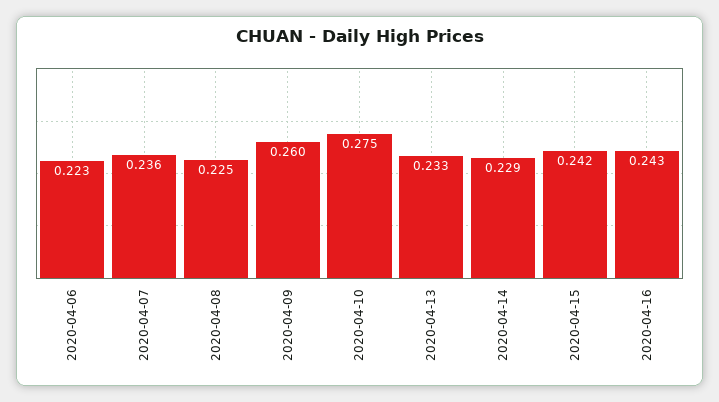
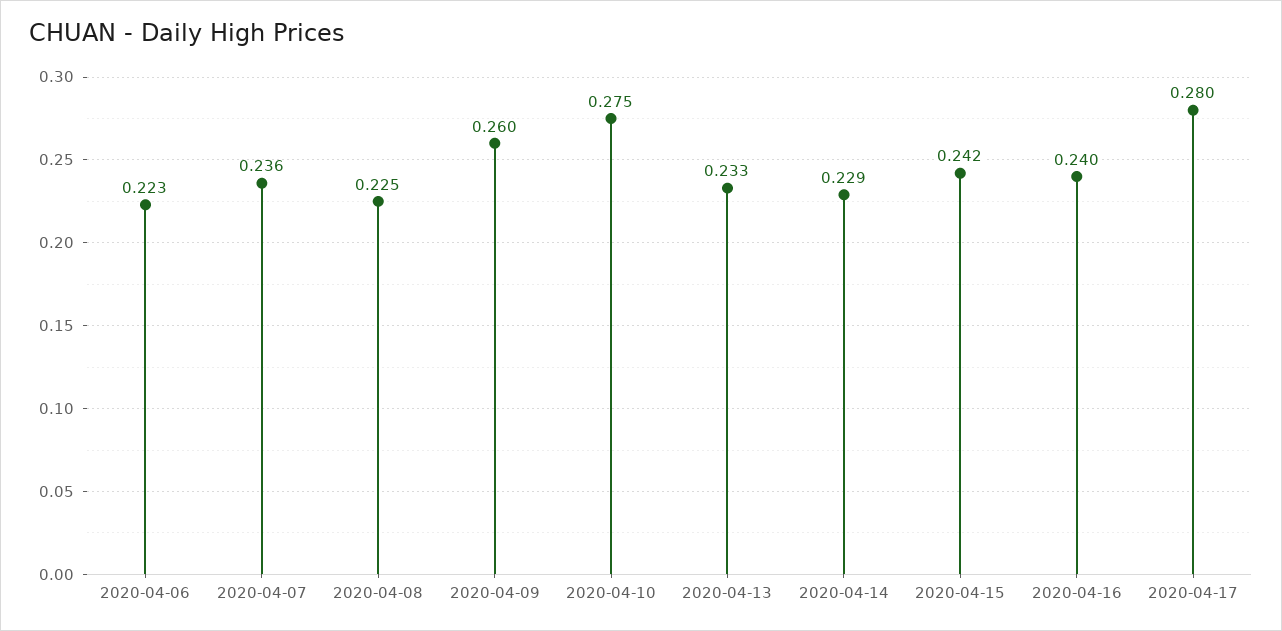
2020-04-16: 0.243 -> 0.24
2020-04-17: none -> 0.28

